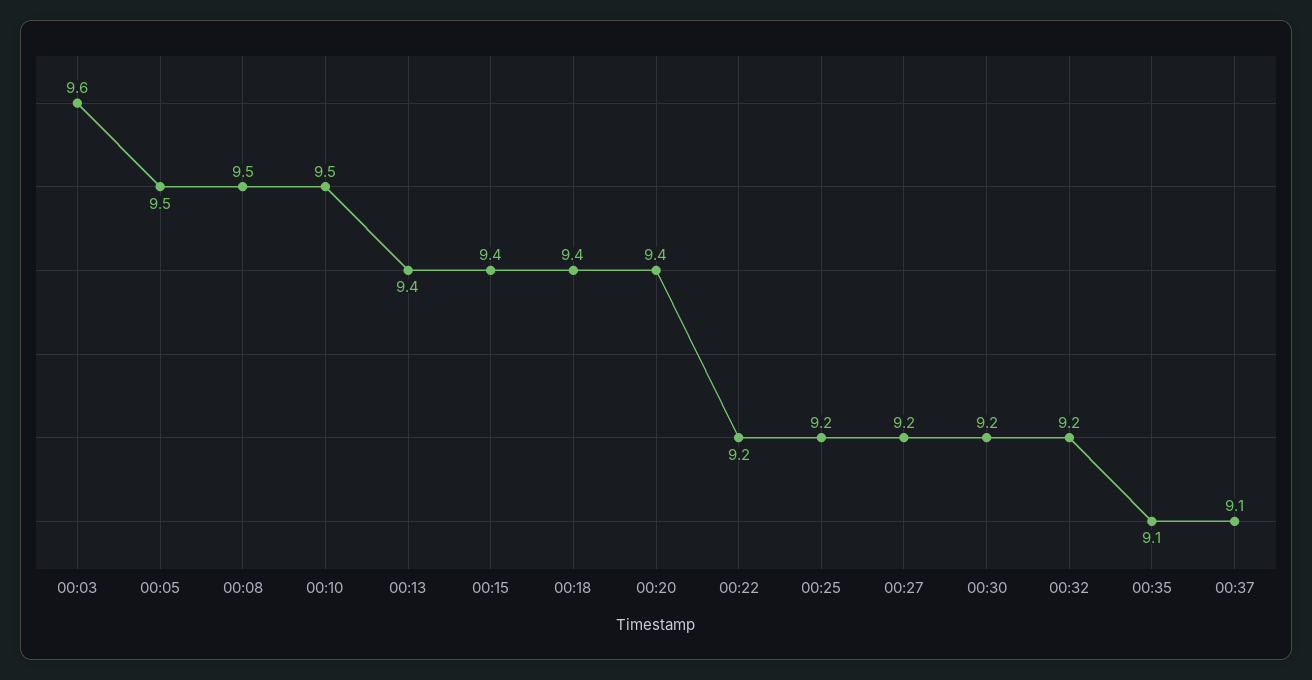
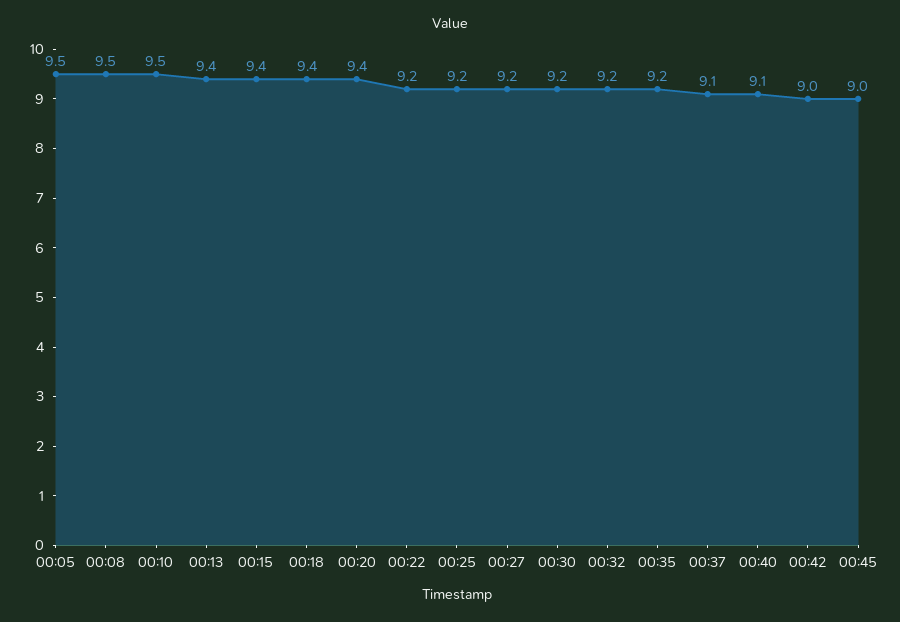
00:03: 9.6 -> none
00:35: 9.1 -> 9.2
00:40: none -> 9.1
00:42: none -> 9
00:45: none -> 9

